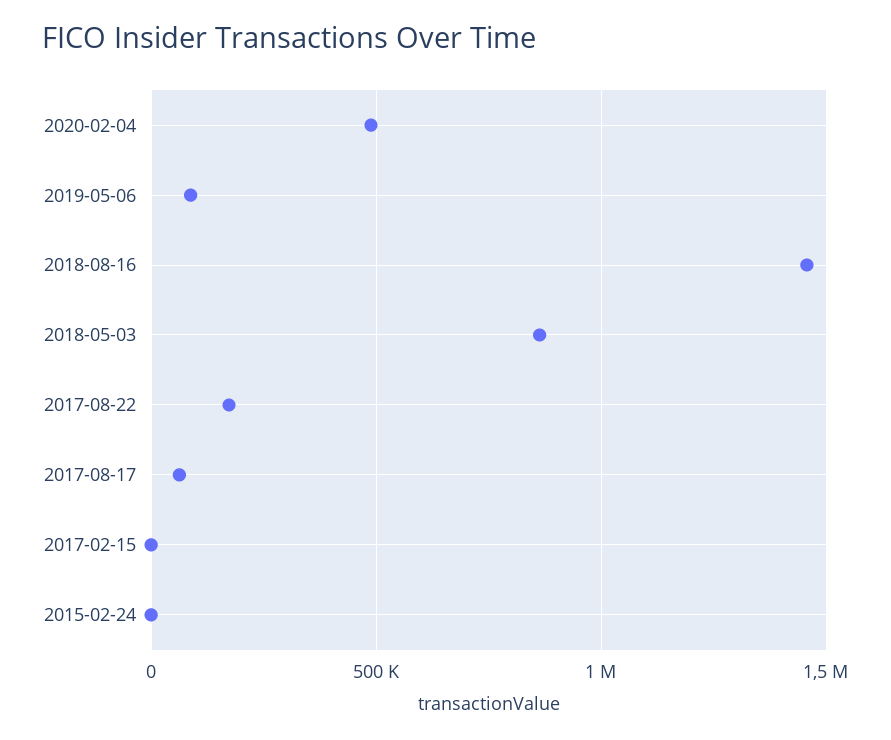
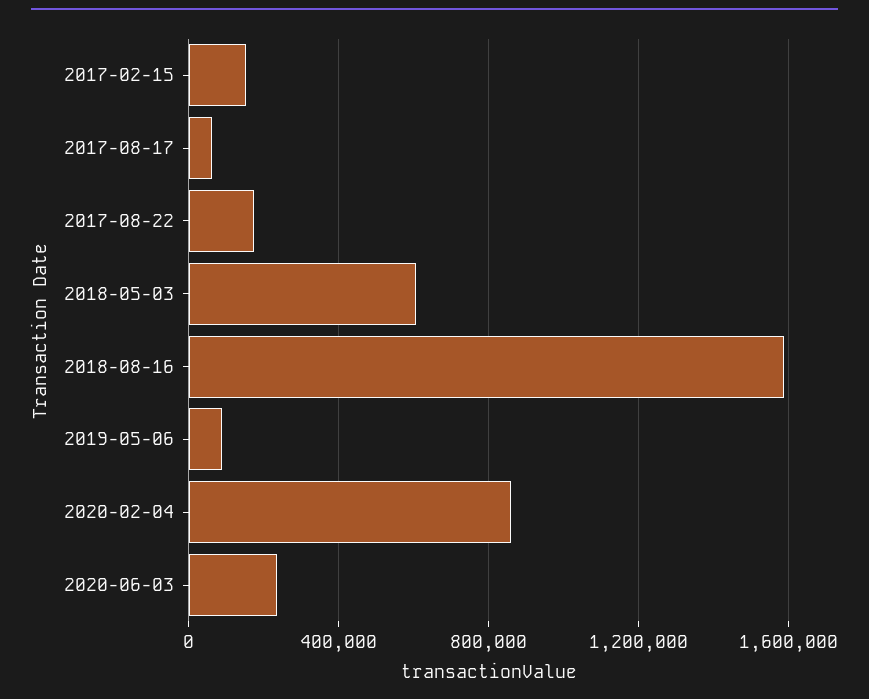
2020-02-04: 500000 -> 850000
2018-08-16: 1450000 -> 1600000
2018-05-03: 850000 -> 600000
2017-02-15: 0 -> 150000
2015-02-24: 0 -> none
2020-06-03: none -> 250000

